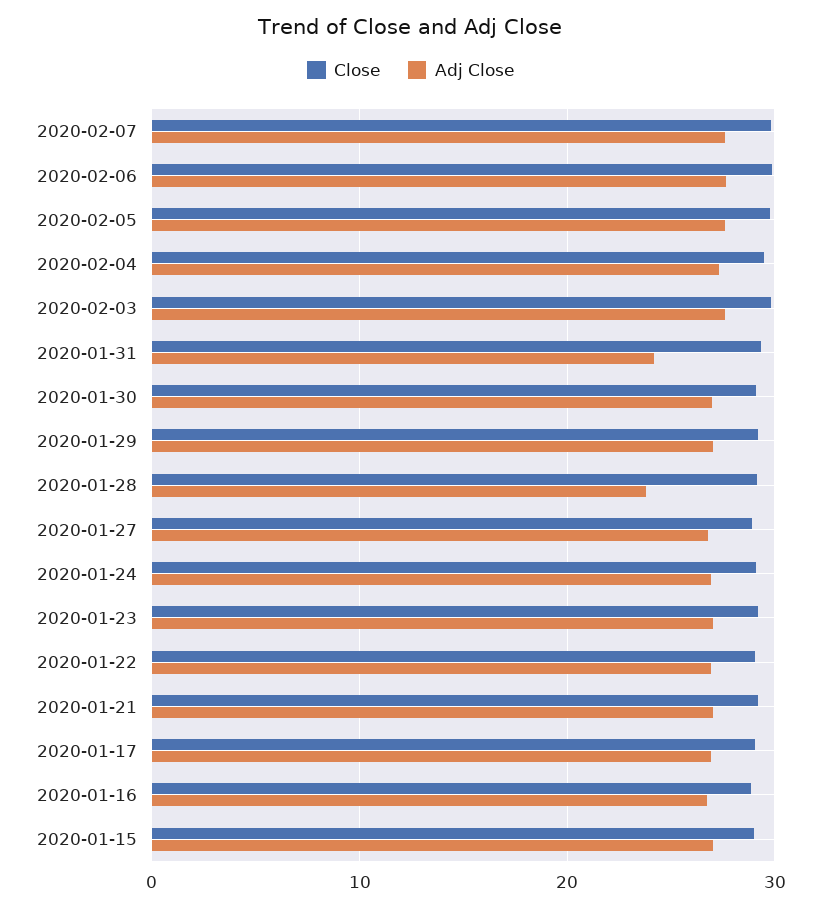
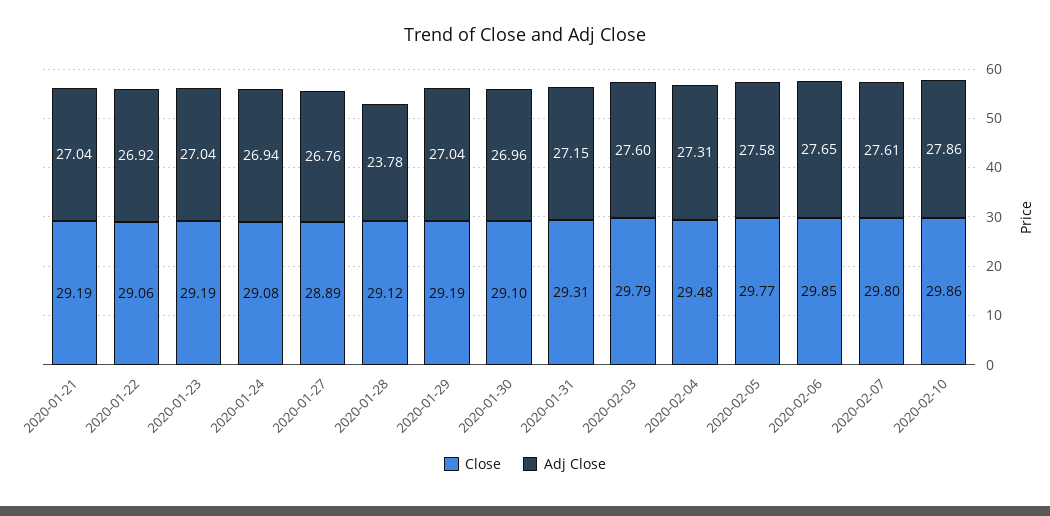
Adj Close, 2020-01-31: 24 -> 27.15
Close, 2020-01-17: 29 -> none
Adj Close, 2020-01-17: 27 -> none
Close, 2020-01-16: 29 -> none
Adj Close, 2020-01-16: 27 -> none
Close, 2020-01-15: 29 -> none
Adj Close, 2020-01-15: 27 -> none
Close, 2020-02-10: none -> 29.86
Adj Close, 2020-02-10: none -> 27.86

